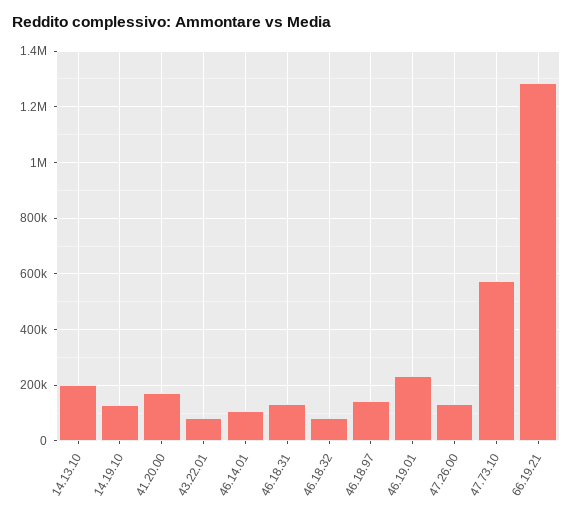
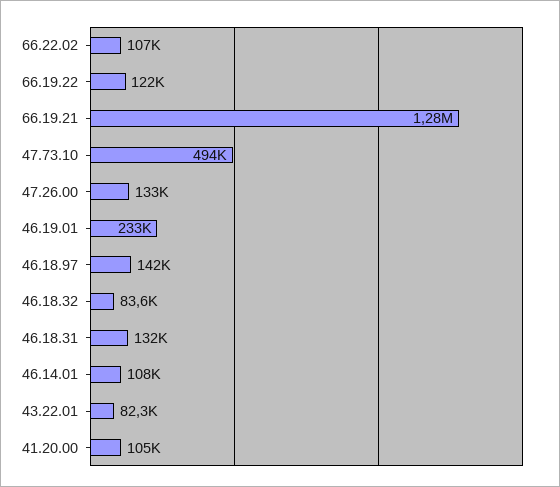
14.13.10: 200000 -> none
14.19.10: 125000 -> none
41.20.00: 175000 -> 105000
47.73.10: 575000 -> 494000
66.22.02: none -> 107000
66.19.22: none -> 122000

